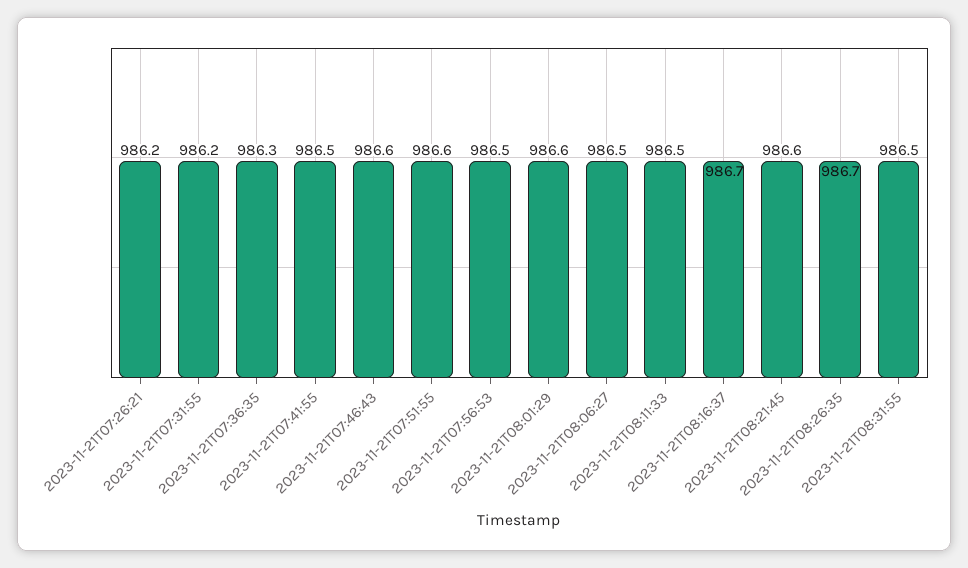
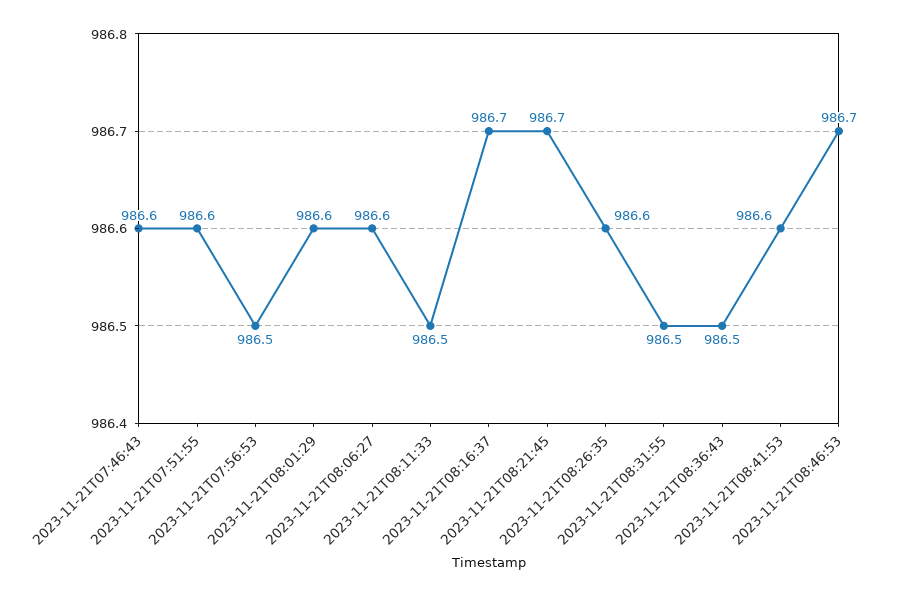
2023-11-21T07:26:21: 986.2 -> none
2023-11-21T07:31:55: 986.2 -> none
2023-11-21T07:36:35: 986.3 -> none
2023-11-21T07:41:55: 986.5 -> none
2023-11-21T08:06:27: 986.5 -> 986.6
2023-11-21T08:21:45: 986.6 -> 986.7
2023-11-21T08:26:35: 986.7 -> 986.6
2023-11-21T08:36:43: none -> 986.5
2023-11-21T08:41:53: none -> 986.6
2023-11-21T08:46:53: none -> 986.7

